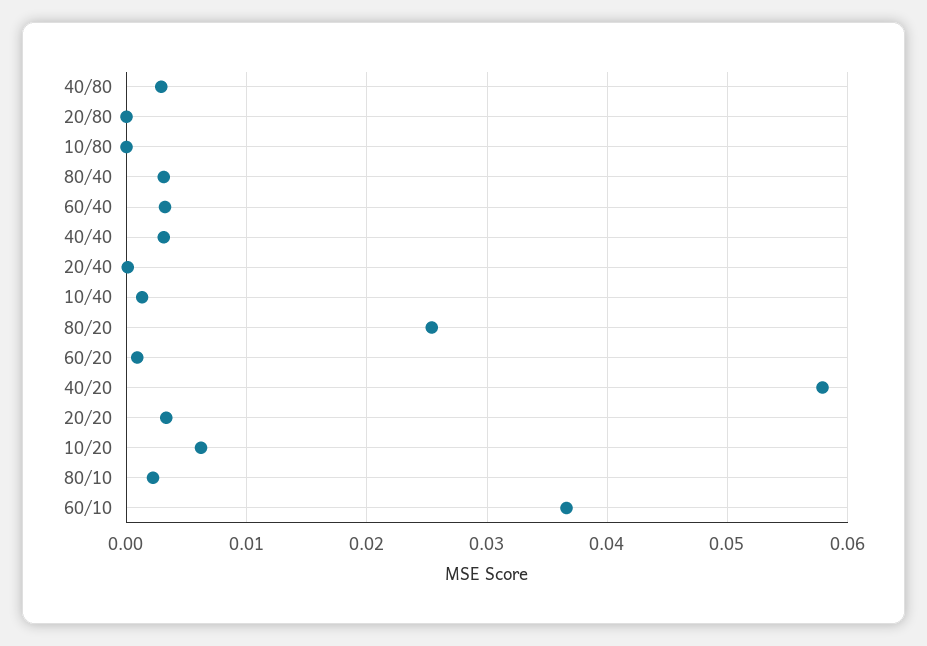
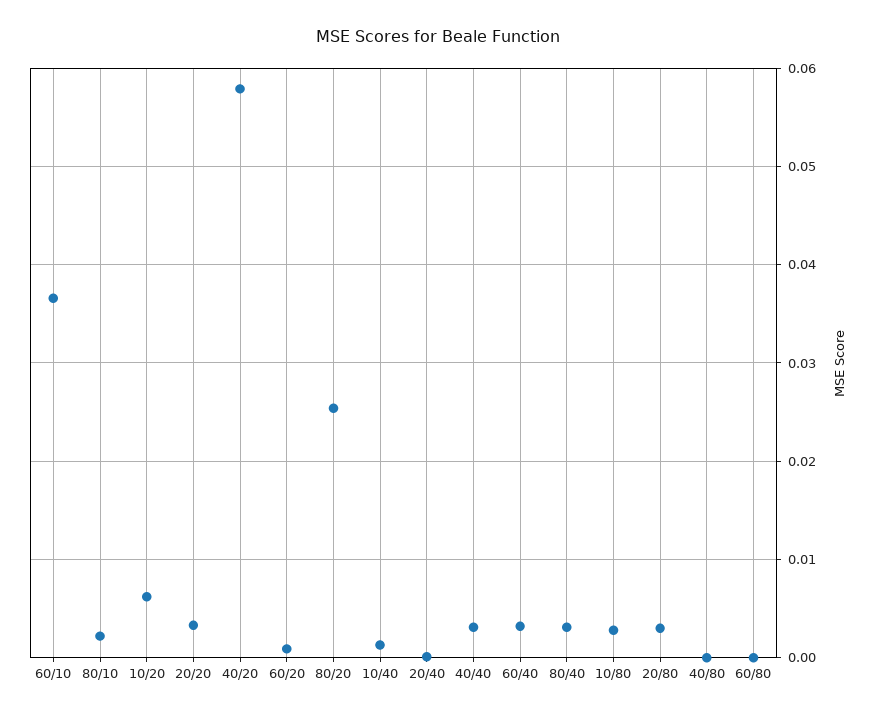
40/80: 0.003 -> 0
20/80: 0 -> 0.003
10/80: 0 -> 0.003
60/80: none -> 0

